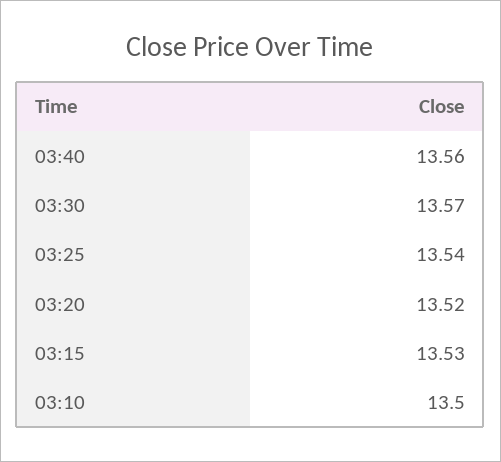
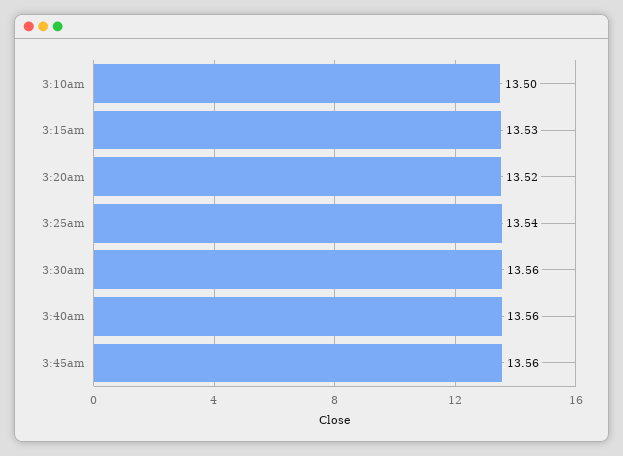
03:30: 13.57 -> 13.56
3:45am: none -> 13.56

